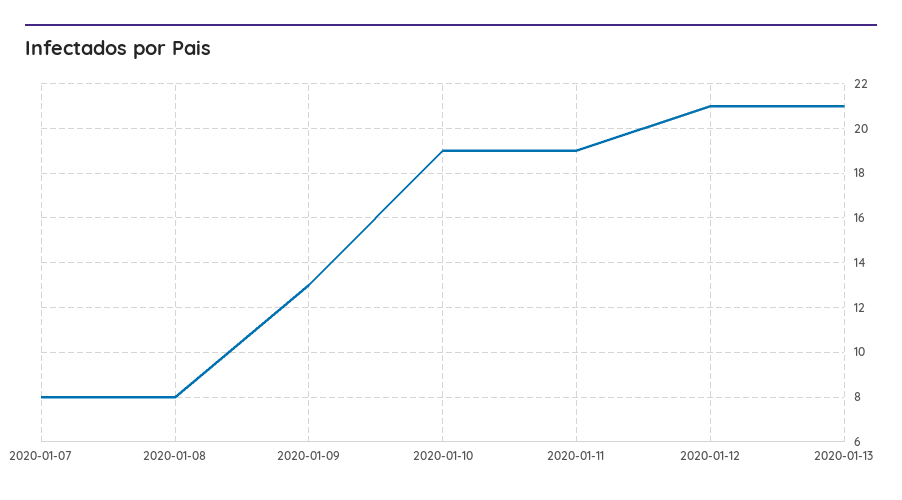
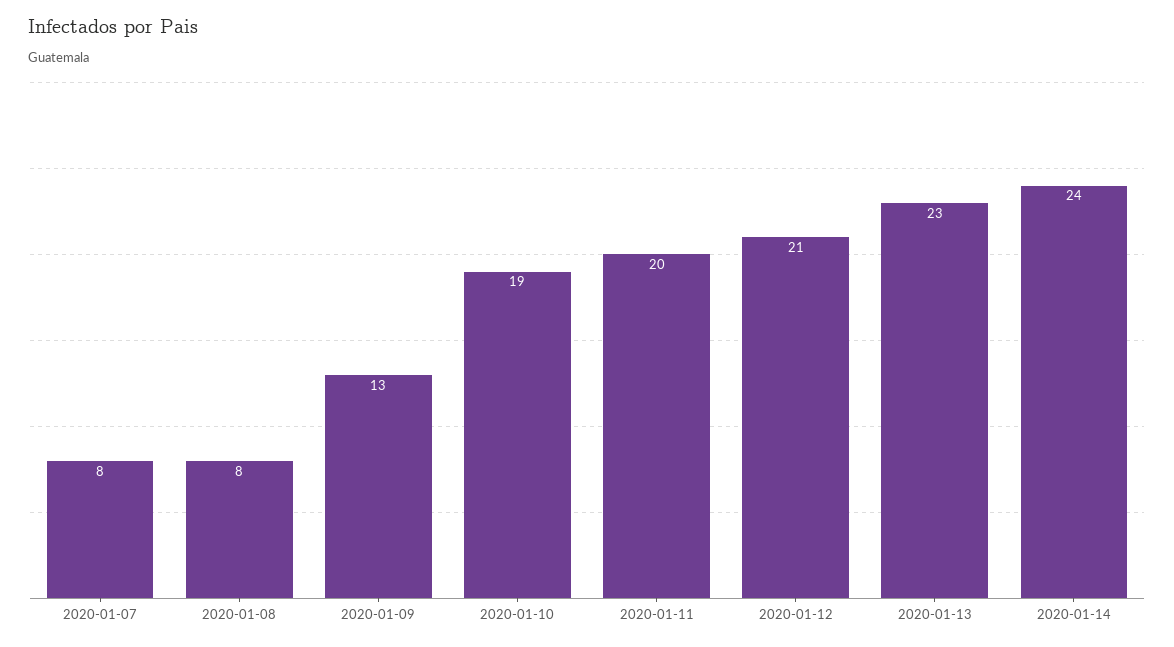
2020-01-11: 19 -> 20
2020-01-13: 21 -> 23
2020-01-14: none -> 24

